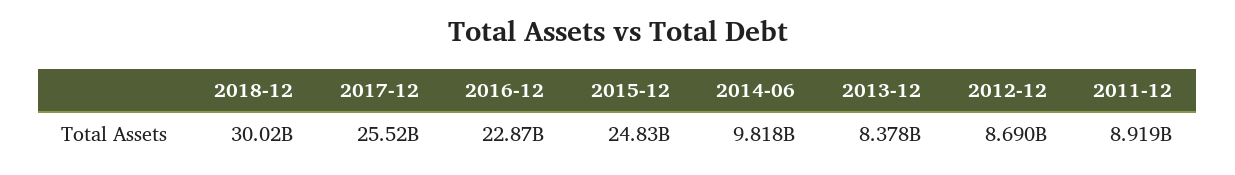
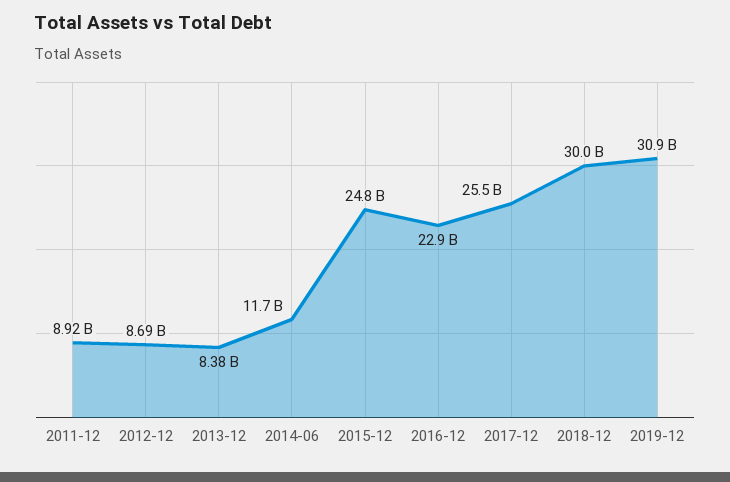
2014-06: 9818000000 -> 11700000000
2019-12: none -> 30900000000

